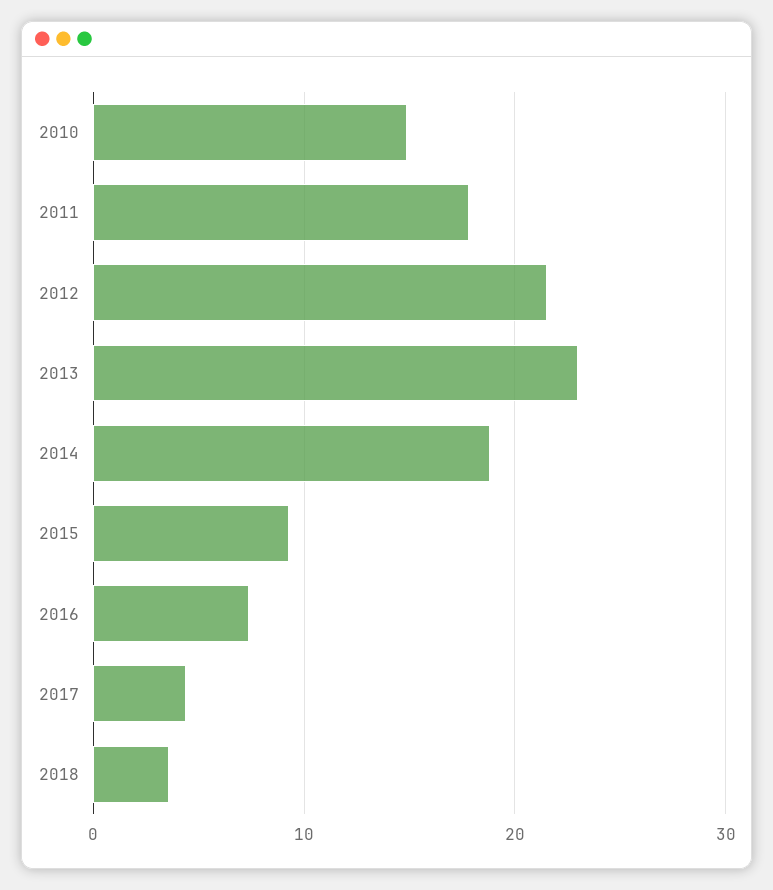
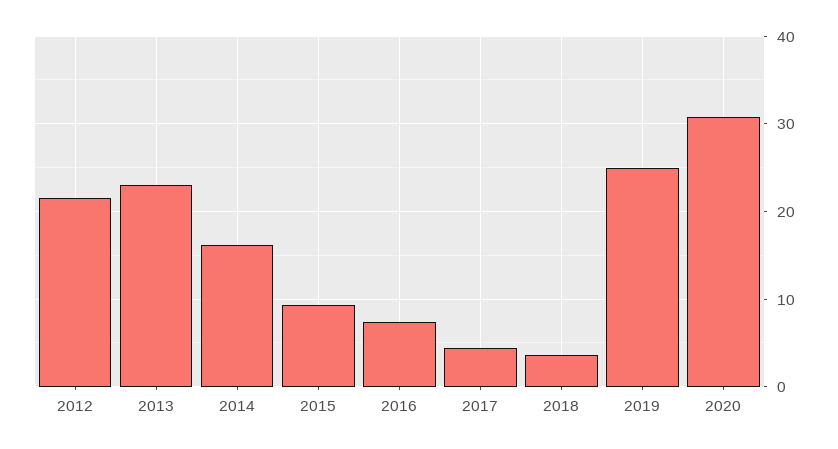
2010: 15 -> none
2011: 18 -> none
2014: 19 -> 16
2019: none -> 25
2020: none -> 31

